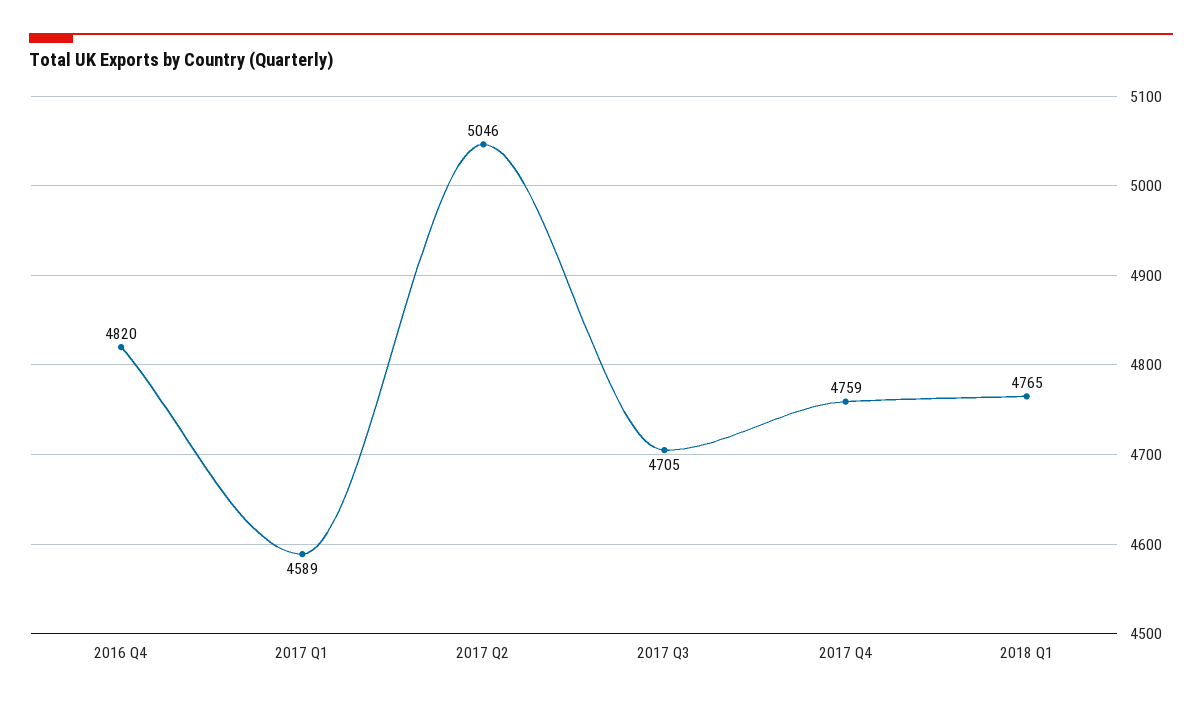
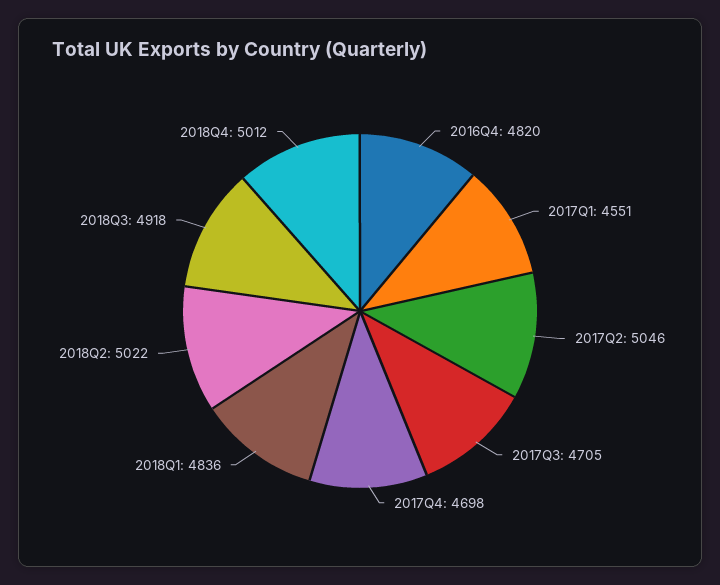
2017 Q1: 4589 -> 4551
2017 Q4: 4759 -> 4698
2018 Q1: 4765 -> 4836
2018Q2: none -> 5022
2018Q3: none -> 4918
2018Q4: none -> 5012

